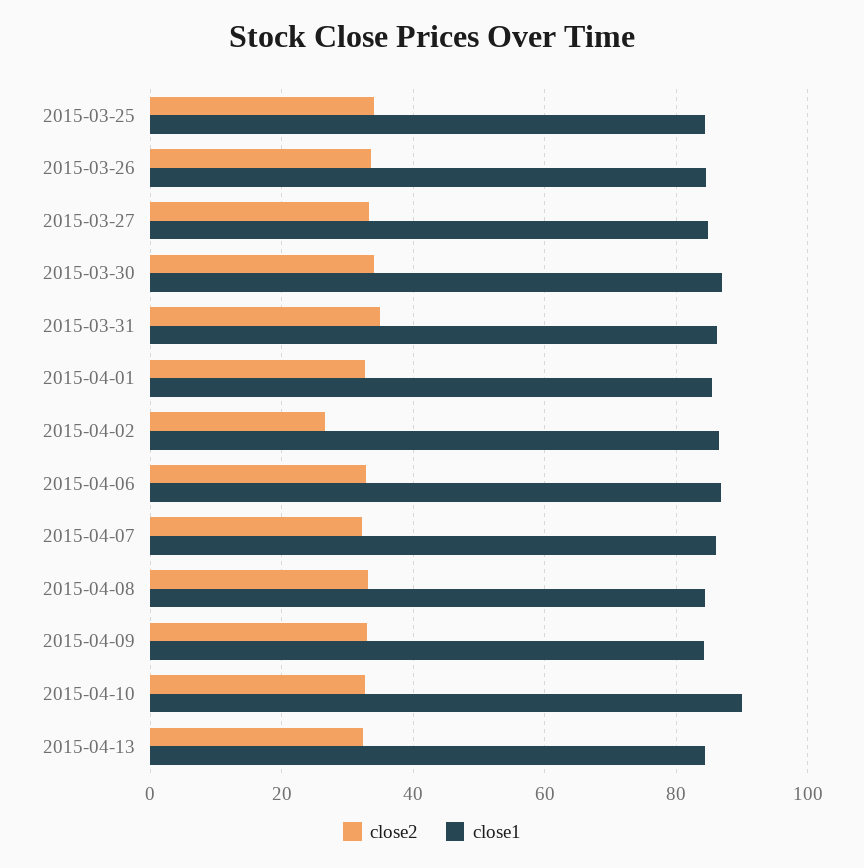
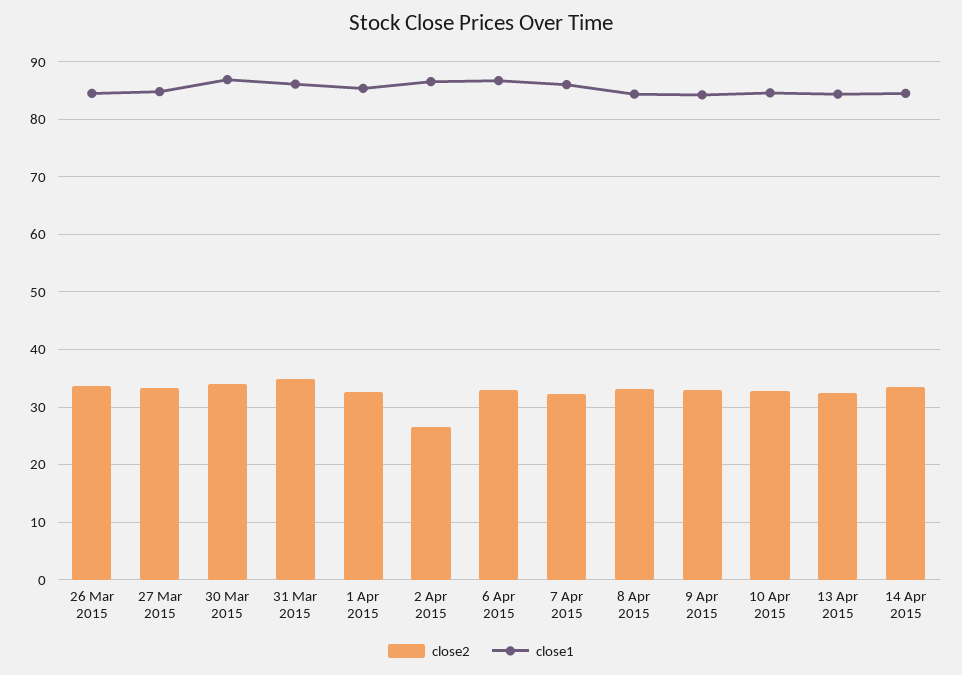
close2, 2015-03-25: 34 -> none
close1, 2015-03-25: 84 -> none
close1, 2015-04-10: 90 -> 84
close2, 14 Apr 2015: none -> 34
close1, 14 Apr 2015: none -> 84

